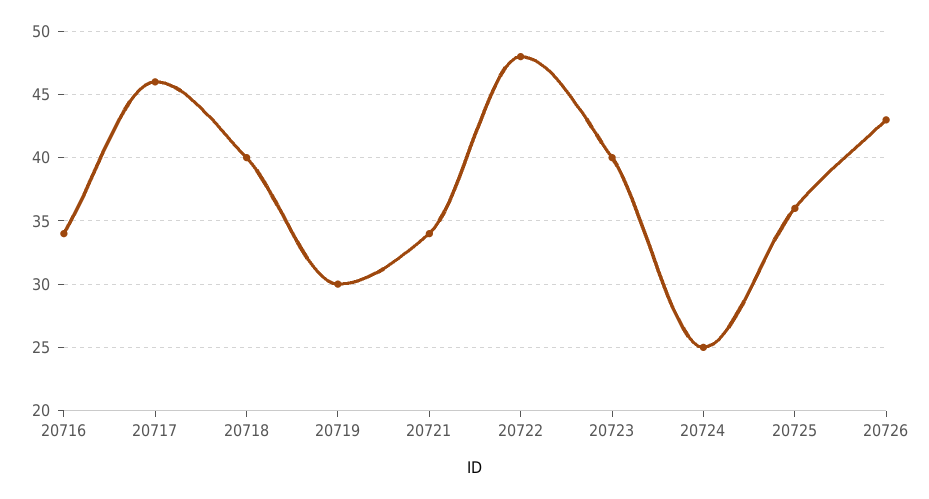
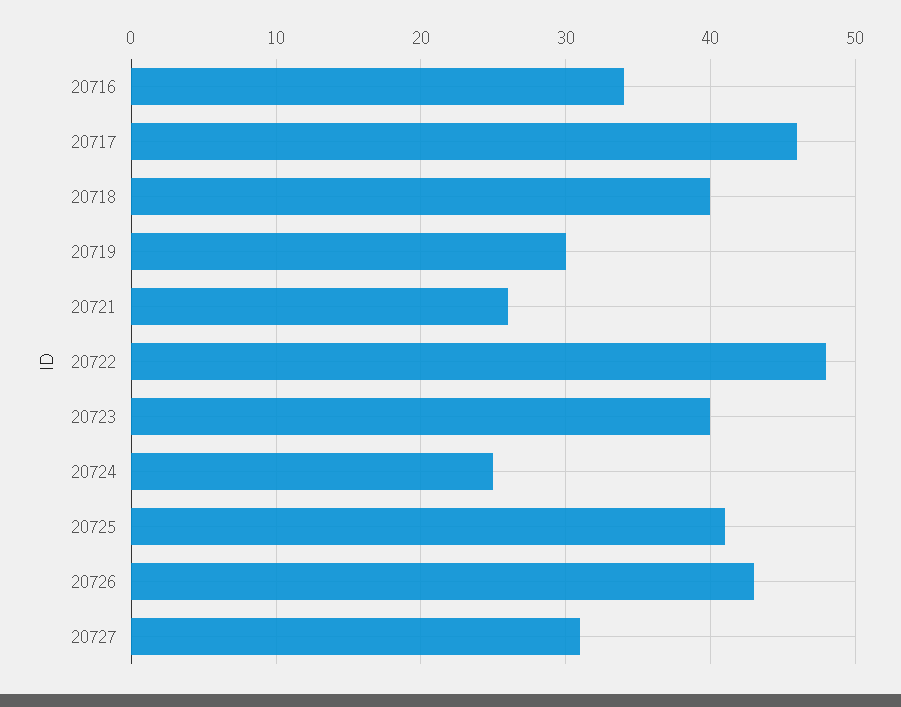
20721: 34 -> 26
20725: 36 -> 41
20727: none -> 31

